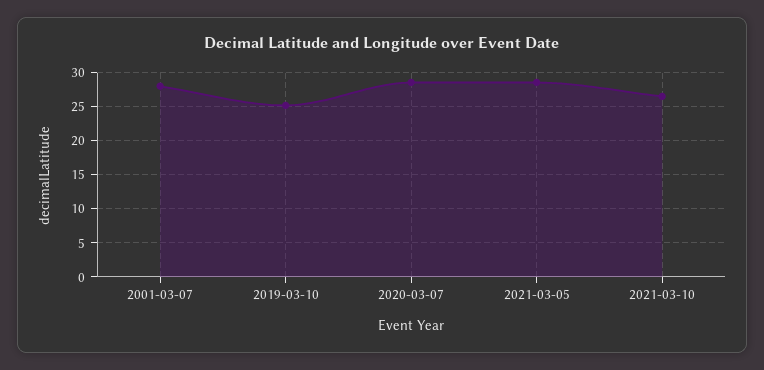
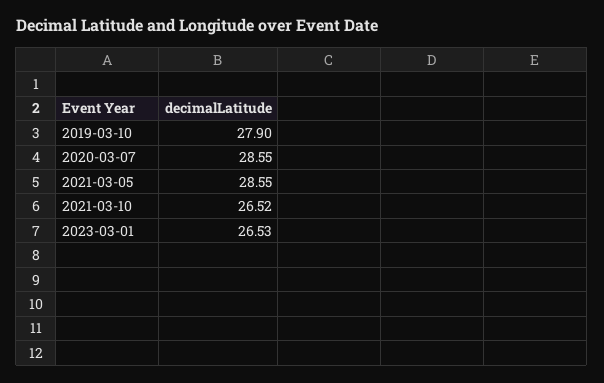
2001-03-07: 28 -> none
2019-03-10: 25 -> 27.9
2023-03-01: none -> 26.53

